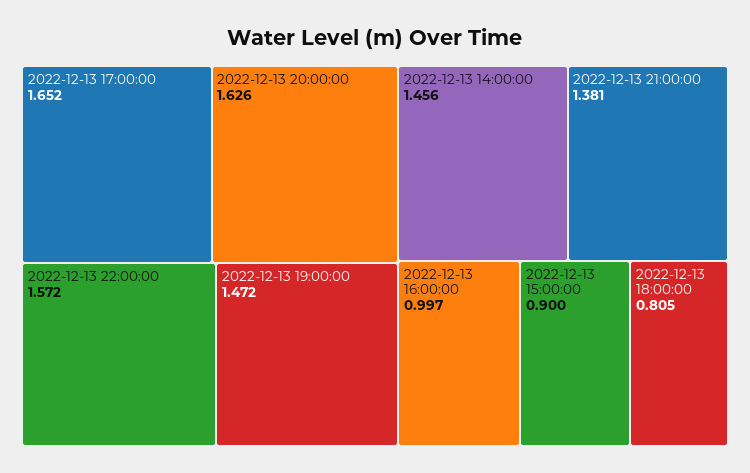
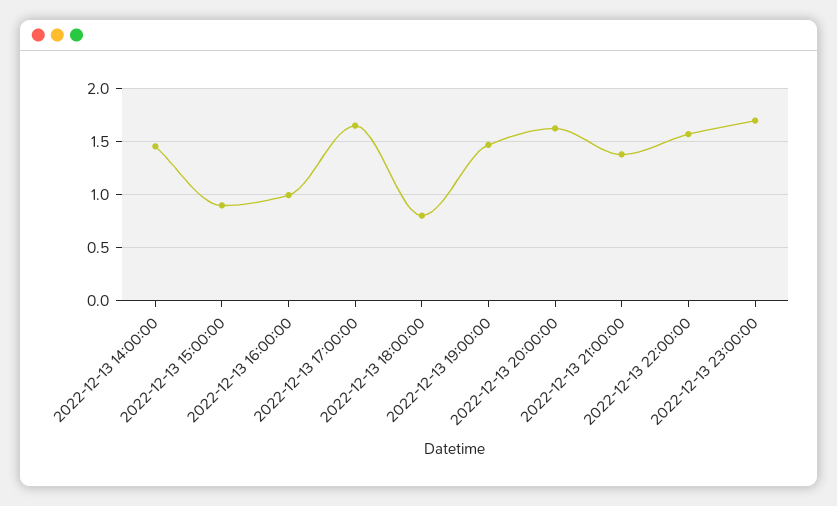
2022-12-13 23:00:00: none -> 1.7

